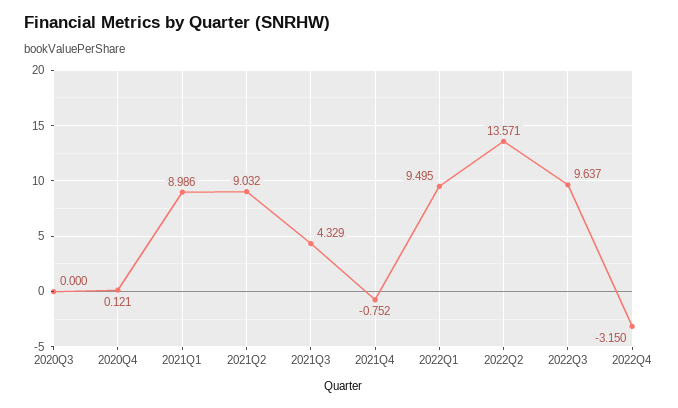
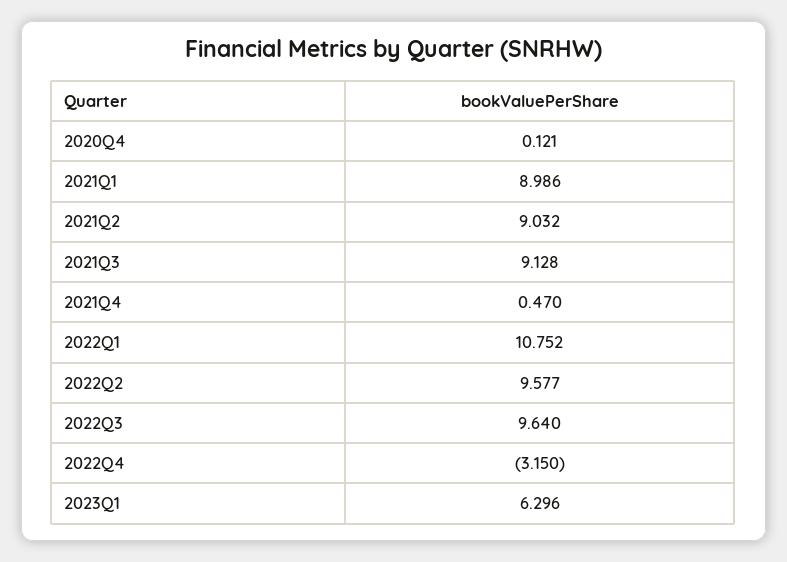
2020Q3: 0 -> none
2021Q3: 4.329 -> 9.128
2021Q4: -0.752 -> 0.47
2022Q1: 9.495 -> 10.752
2022Q2: 13.571 -> 9.577
2022Q3: 9.637 -> 9.64
2023Q1: none -> 6.296

